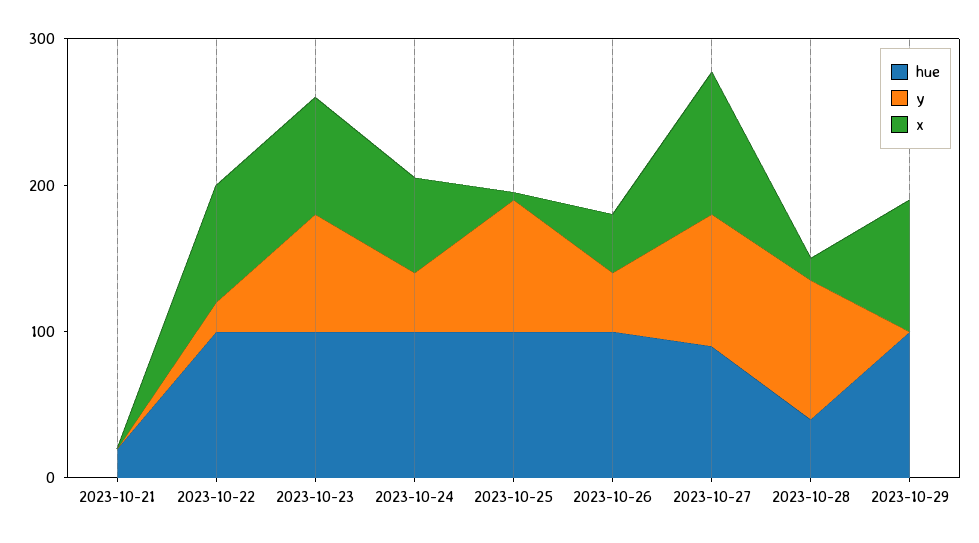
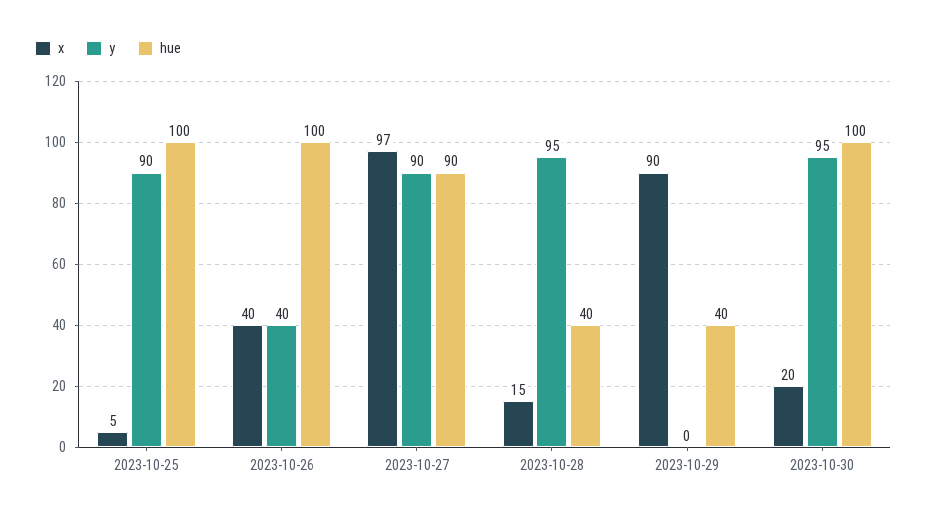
hue, 2023-10-21: 20 -> none
y, 2023-10-21: 0 -> none
x, 2023-10-21: 0 -> none
hue, 2023-10-22: 100 -> none
y, 2023-10-22: 20 -> none
x, 2023-10-22: 80 -> none
hue, 2023-10-23: 100 -> none
y, 2023-10-23: 80 -> none
x, 2023-10-23: 80 -> none
hue, 2023-10-24: 100 -> none
y, 2023-10-24: 40 -> none
x, 2023-10-24: 60 -> none
hue, 2023-10-29: 100 -> 40
x, 2023-10-30: none -> 20
y, 2023-10-30: none -> 95
hue, 2023-10-30: none -> 100

